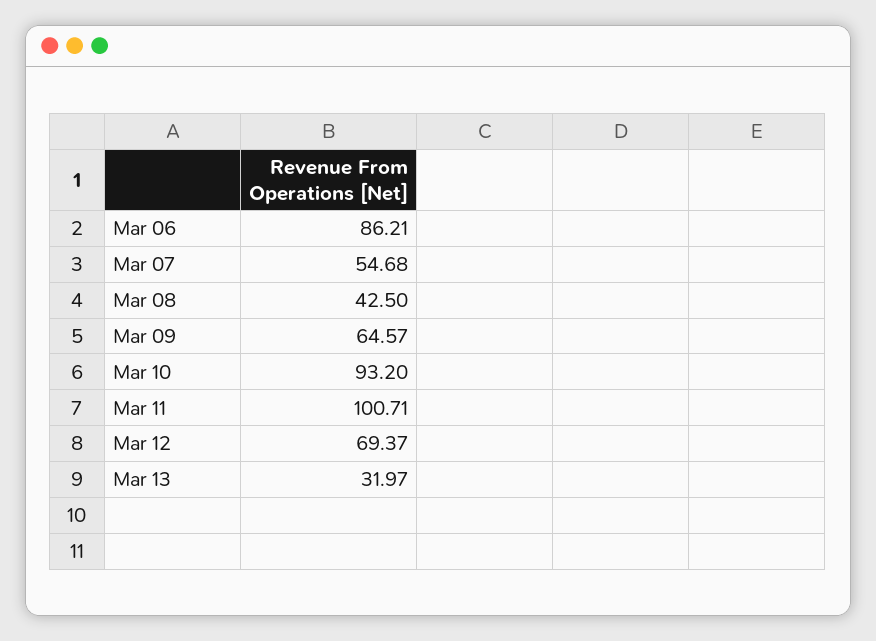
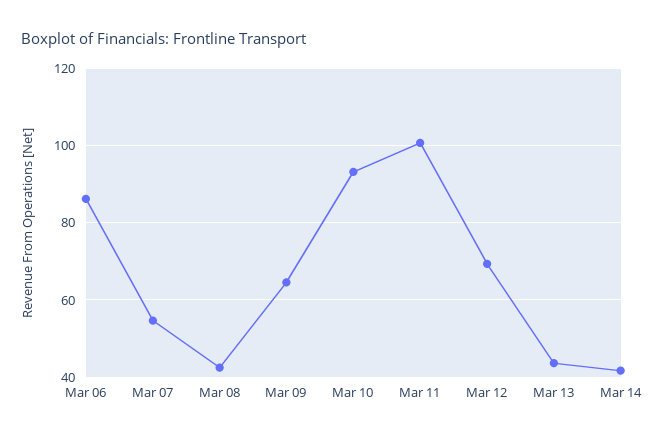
Mar 13: 31.97 -> 44
Mar 14: none -> 42

